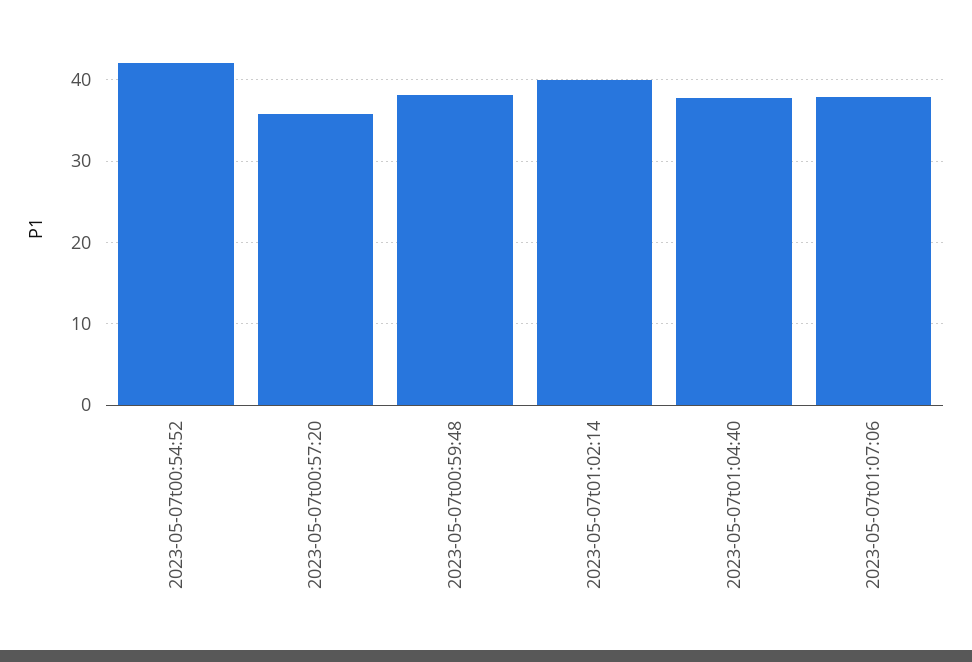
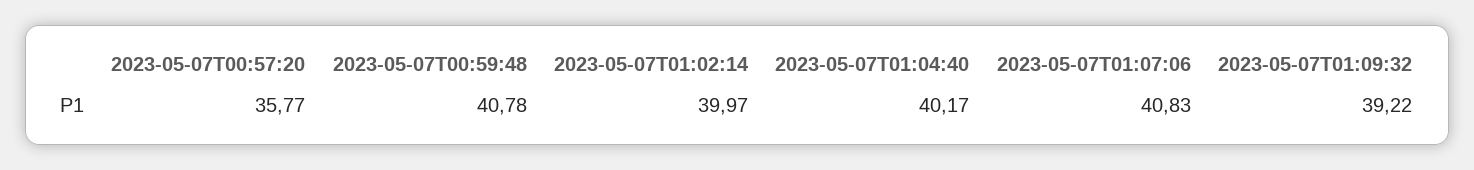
2023-05-07t00:54:52: 42 -> none
2023-05-07t00:59:48: 38 -> 40.78
2023-05-07t01:04:40: 38 -> 40.17
2023-05-07t01:07:06: 38 -> 40.83
2023-05-07T01:09:32: none -> 39.22

